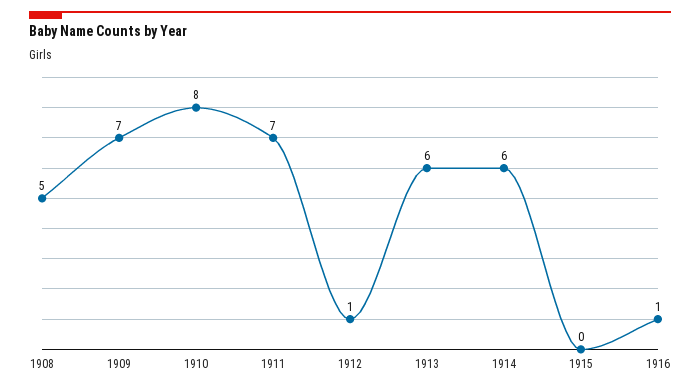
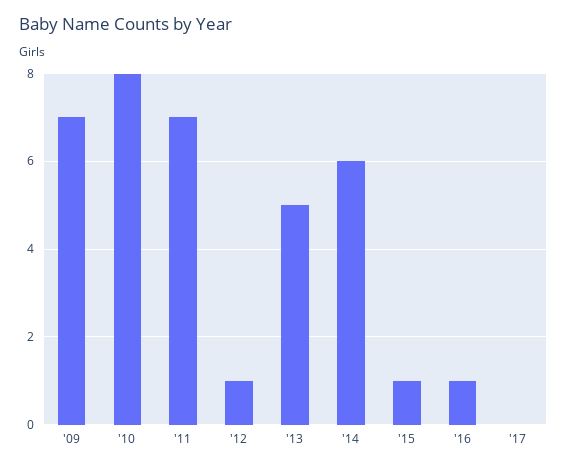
1908: 5 -> none
1913: 6 -> 5
1915: 0 -> 1
'17: none -> 0

